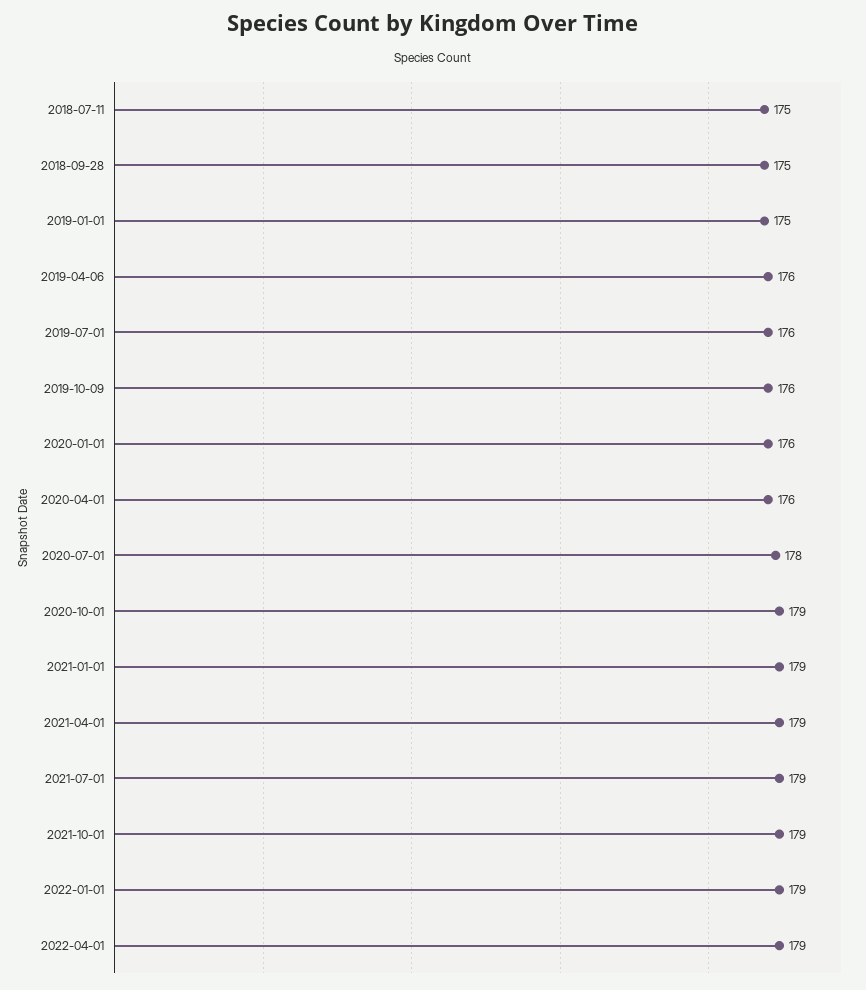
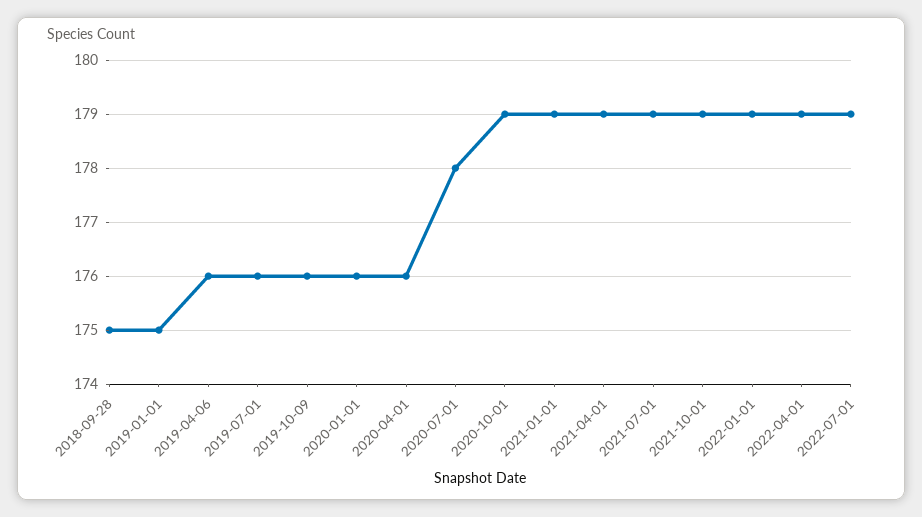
2018-07-11: 175 -> none
2022-07-01: none -> 179

